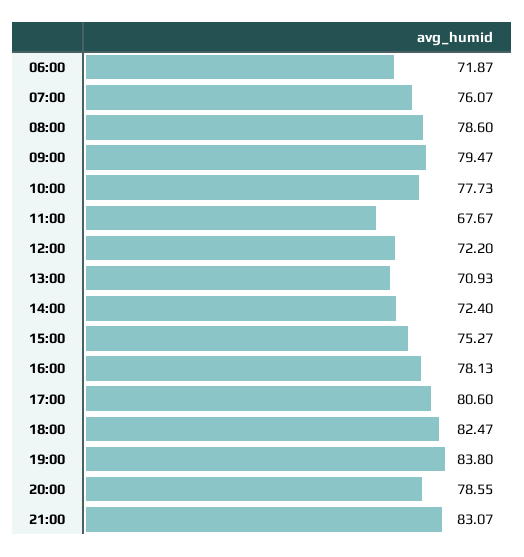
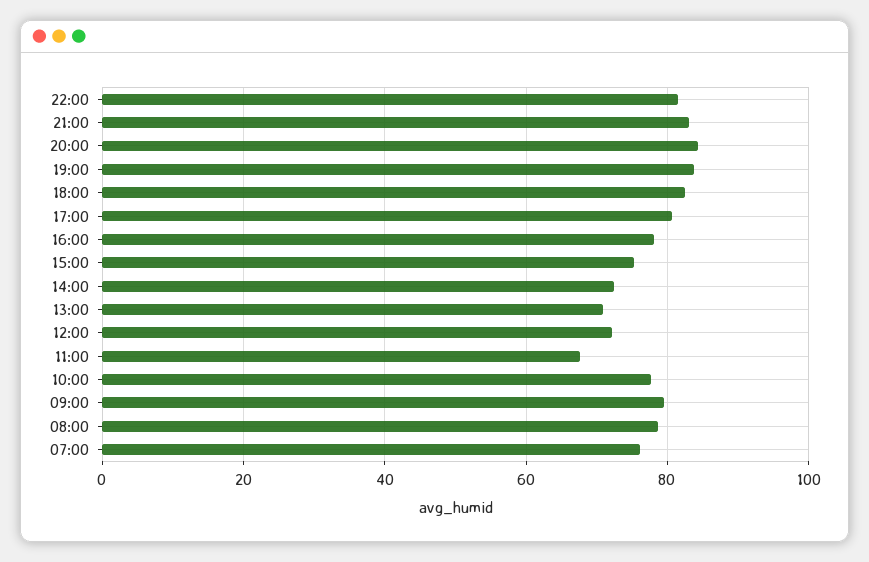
06:00: 71.87 -> none
20:00: 78.55 -> 84
22:00: none -> 82

